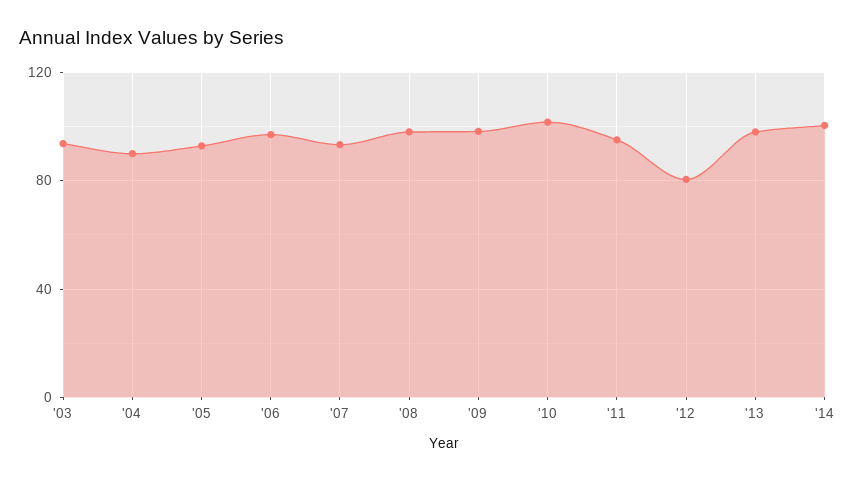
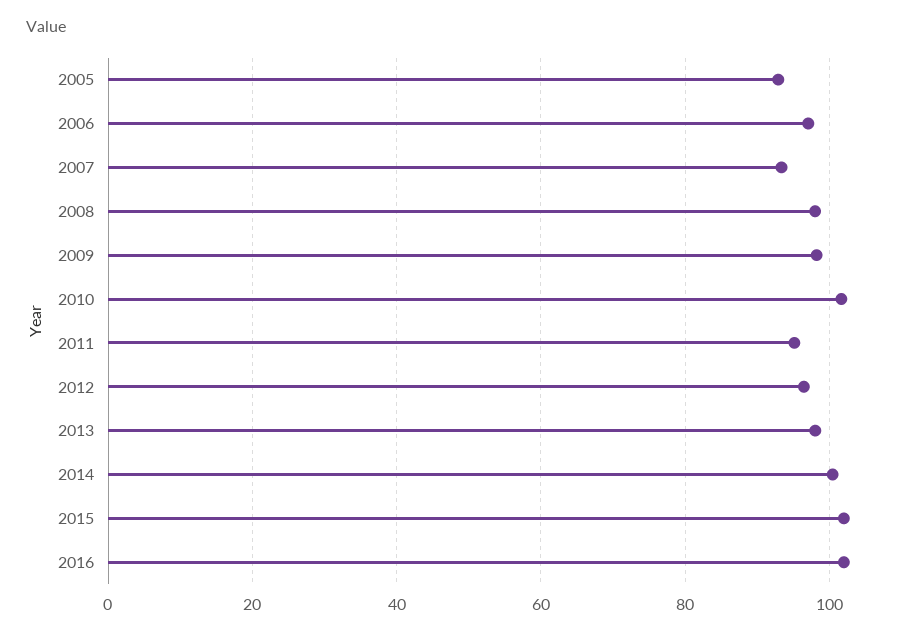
'03: 95 -> none
'04: 90 -> none
'12: 80 -> 96
2015: none -> 102
2016: none -> 102

